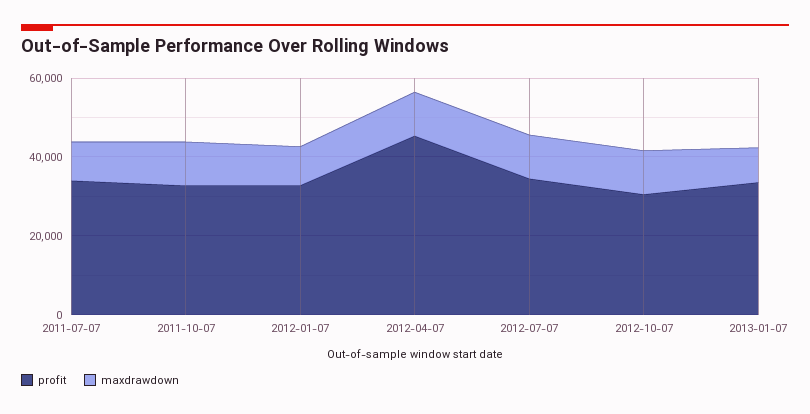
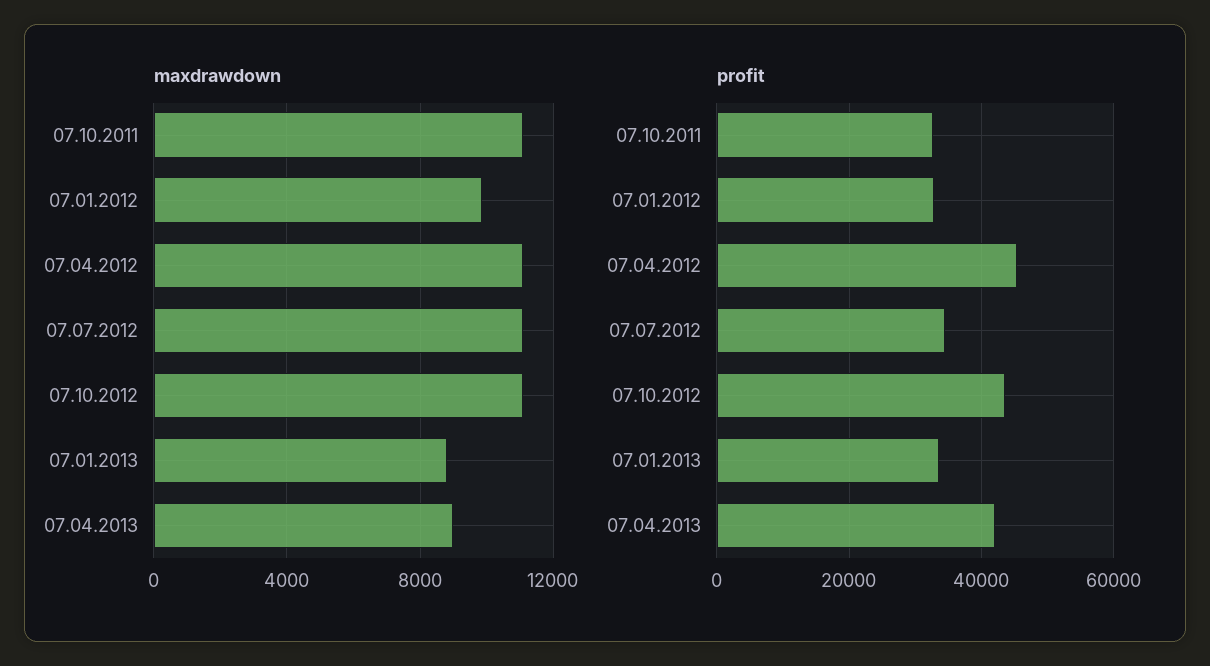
profit, 2011-07-07: 35000 -> none
maxdrawdown, 2011-07-07: 10000 -> none
profit, 2012-10-07: 30000 -> 44000
maxdrawdown, 07.04.2013: none -> 9000
profit, 07.04.2013: none -> 42000

